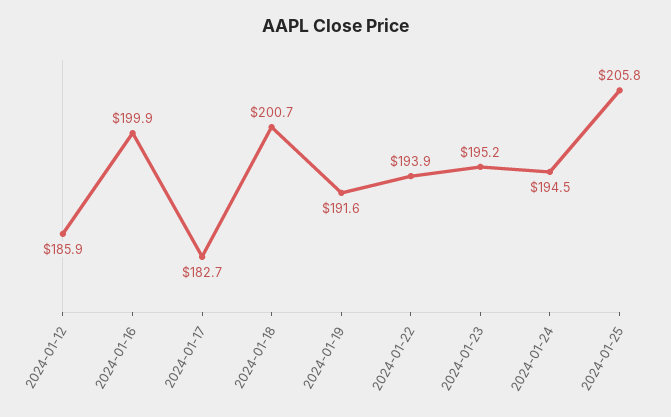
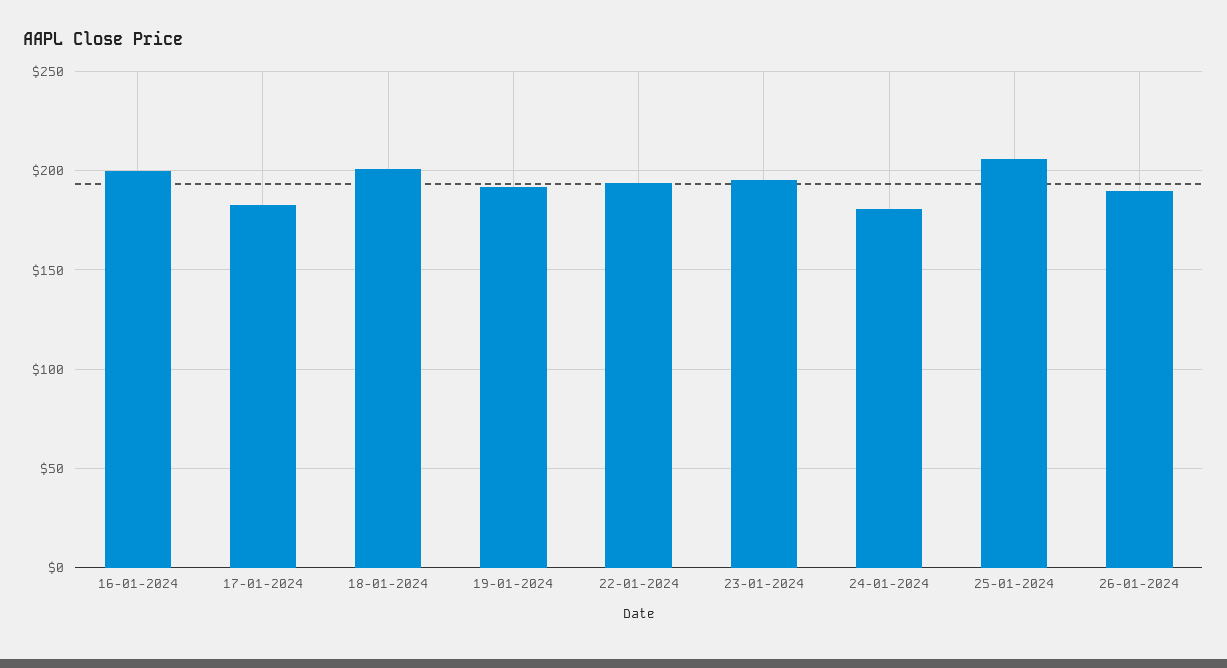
2024-01-12: 185.9 -> none
2024-01-24: 194.5 -> 180
26-01-2024: none -> 190

